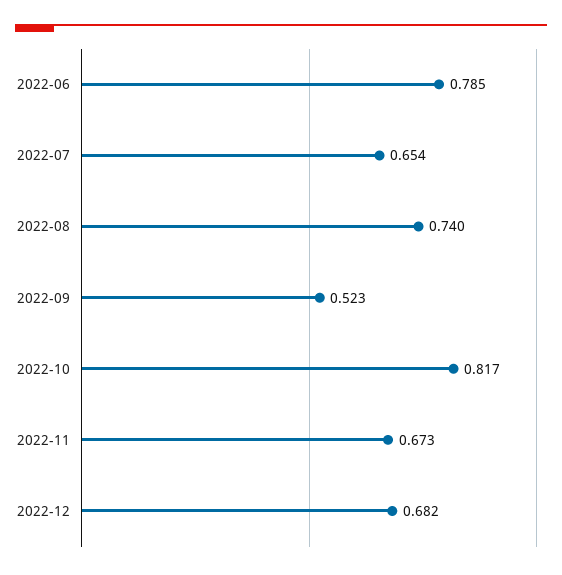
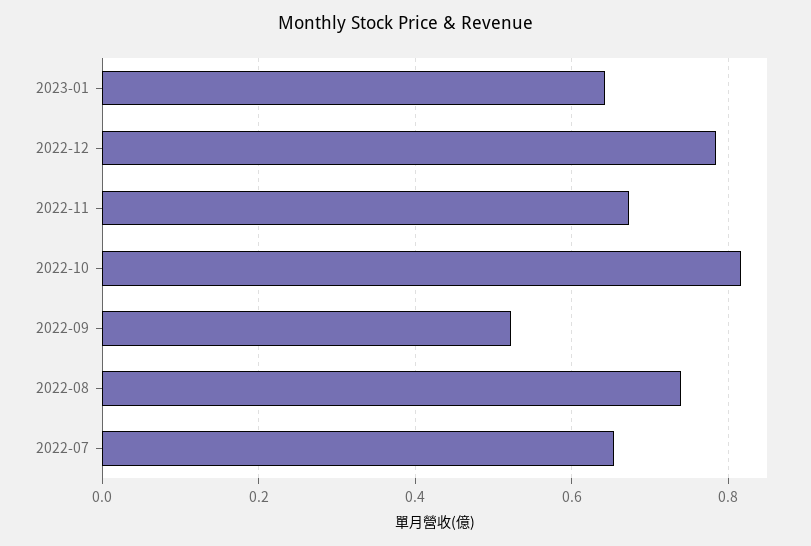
2022-06: 0.785 -> none
2022-12: 0.682 -> 0.78
2023-01: none -> 0.64

